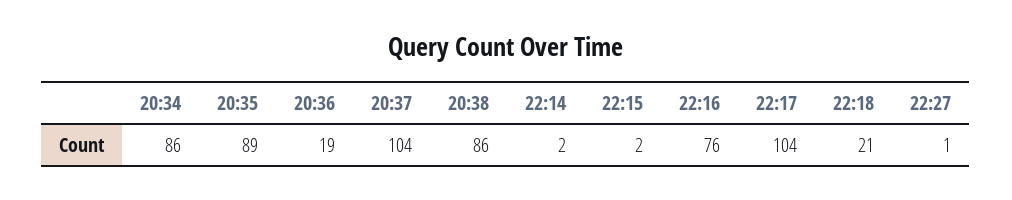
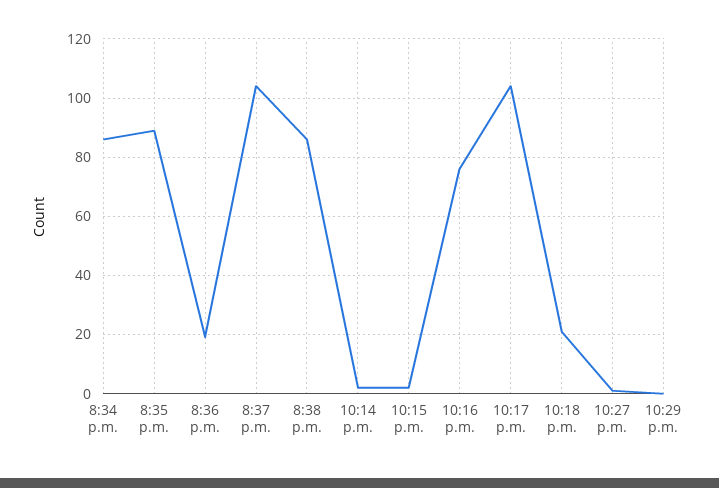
10:29 p.m.: none -> 0

